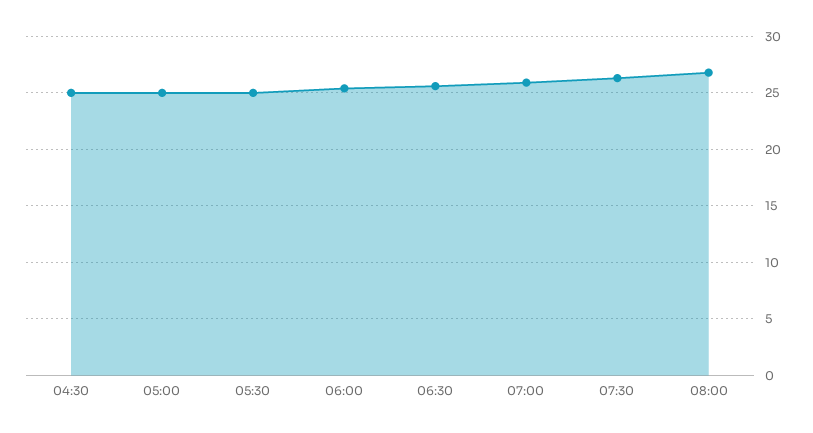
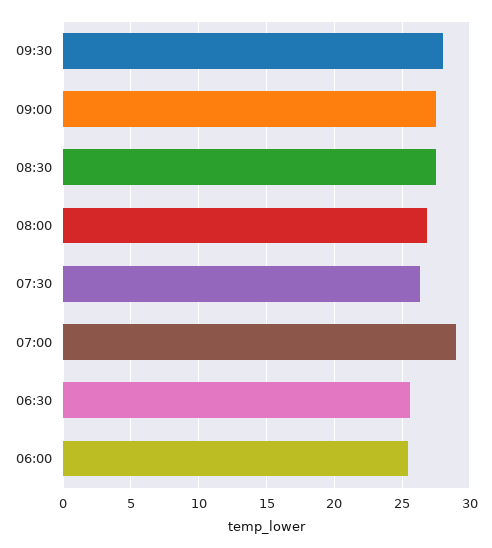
04:30: 25 -> none
05:00: 25 -> none
05:30: 25 -> none
07:00: 26 -> 29
09:30: none -> 28
09:00: none -> 27.5
08:30: none -> 27.5

